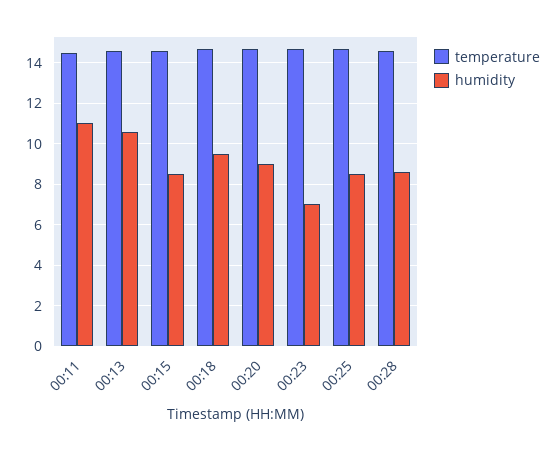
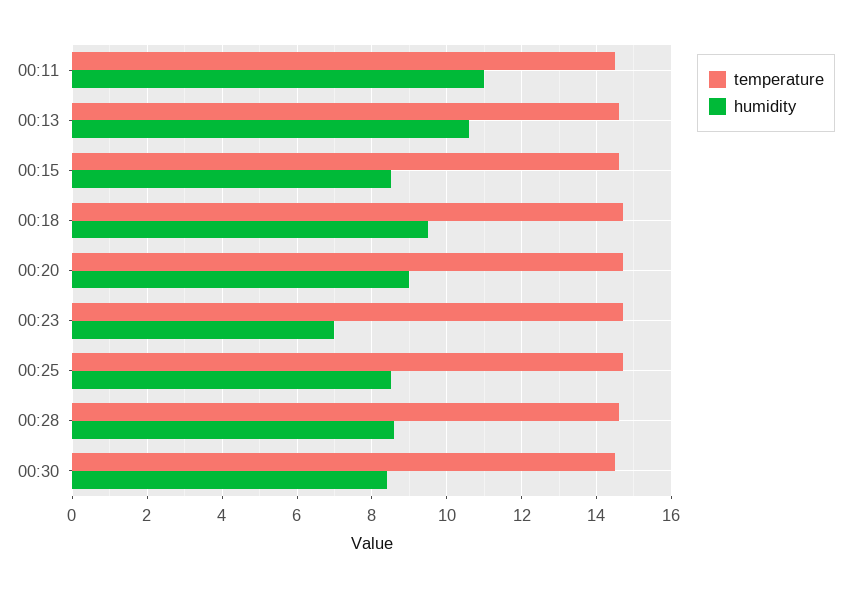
temperature, 00:30: none -> 14.5
humidity, 00:30: none -> 8.5

